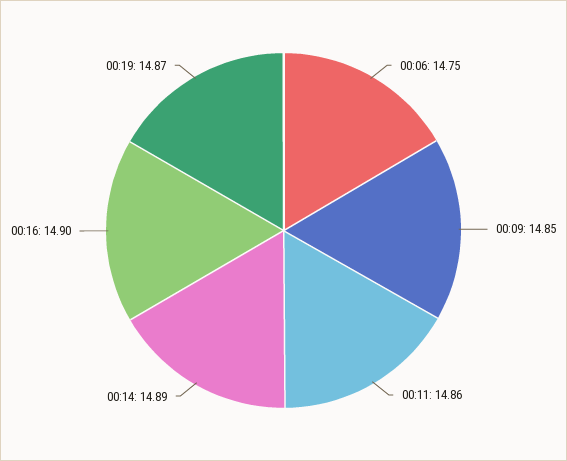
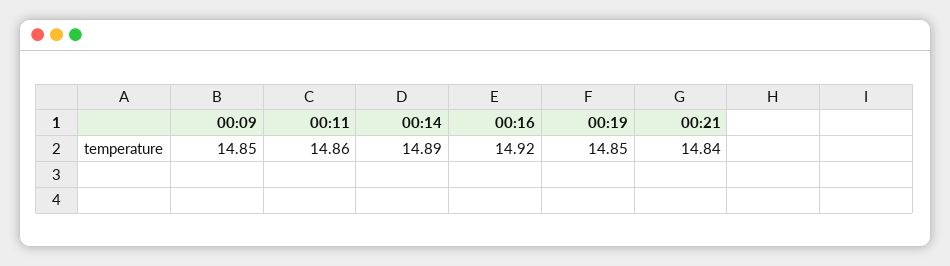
00:06: 14.75 -> none
00:16: 14.9 -> 14.92
00:19: 14.87 -> 14.85
00:21: none -> 14.84

